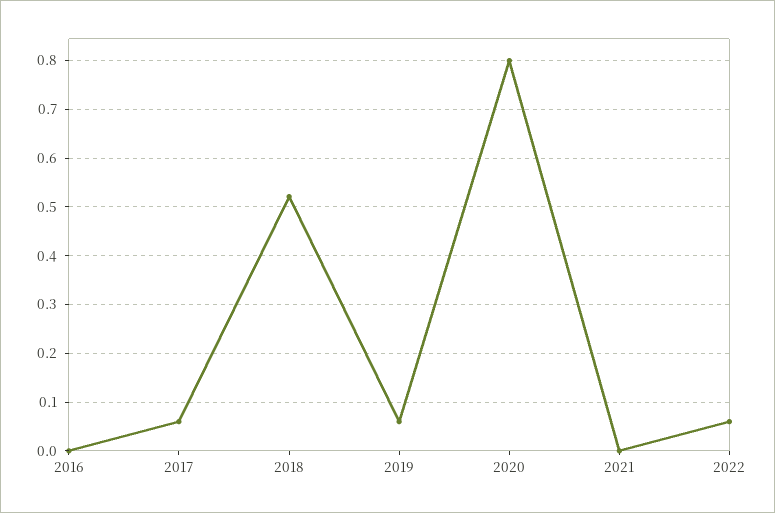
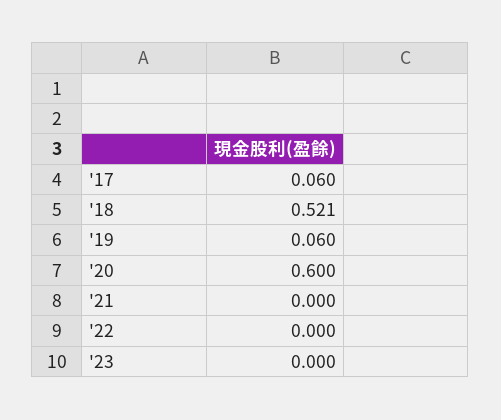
2016: 0 -> none
2020: 0.8 -> 0.6
2022: 0.06 -> 0
'23: none -> 0

